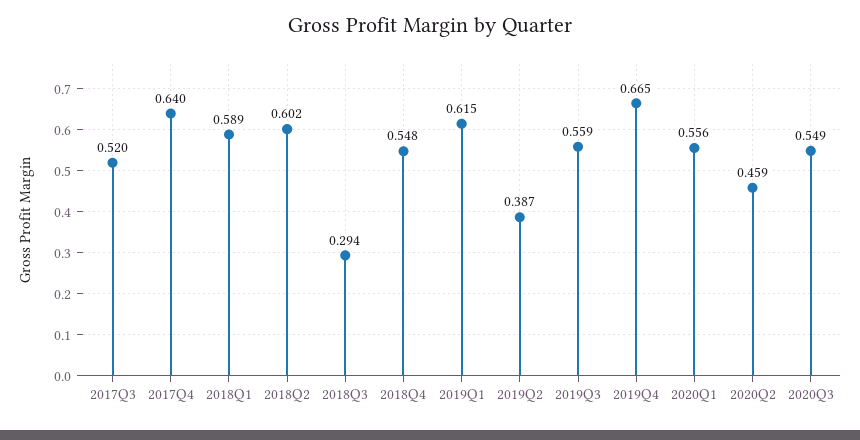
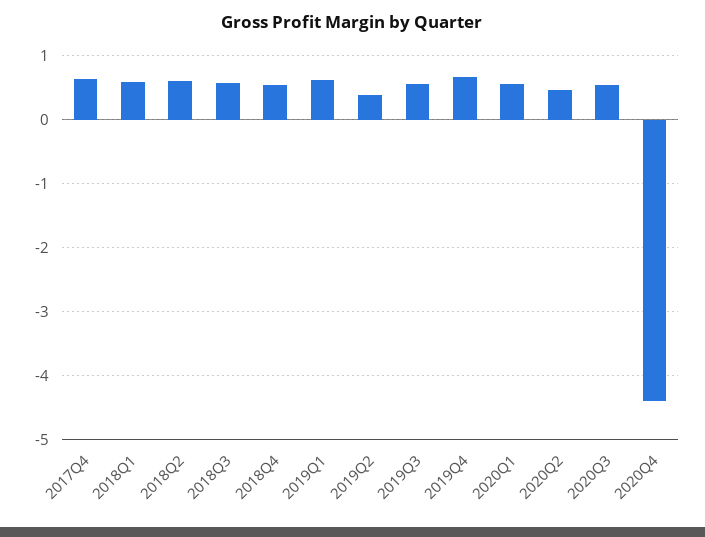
2017Q3: 0.52 -> none
2018Q3: 0.294 -> 0.6
2020Q4: none -> -4.4

